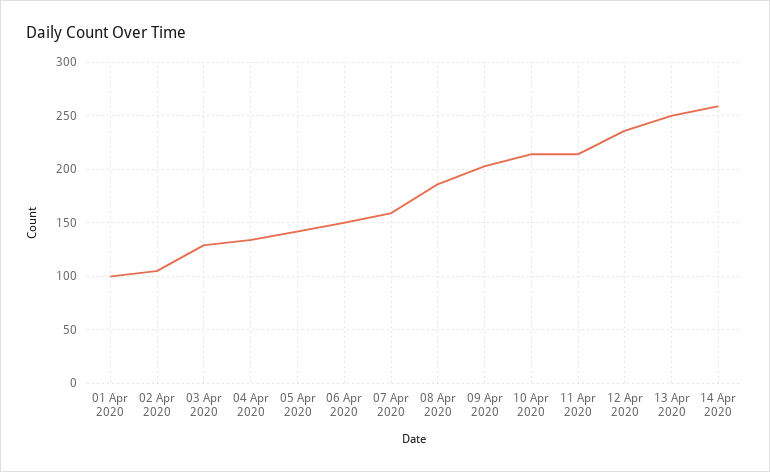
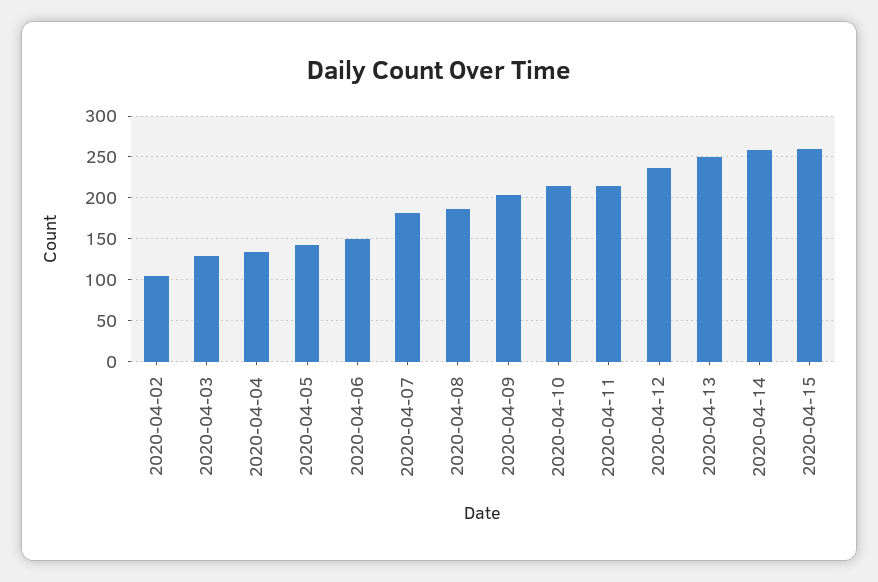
01 Apr 2020: 100 -> none
07 Apr 2020: 160 -> 180
2020-04-15: none -> 260

